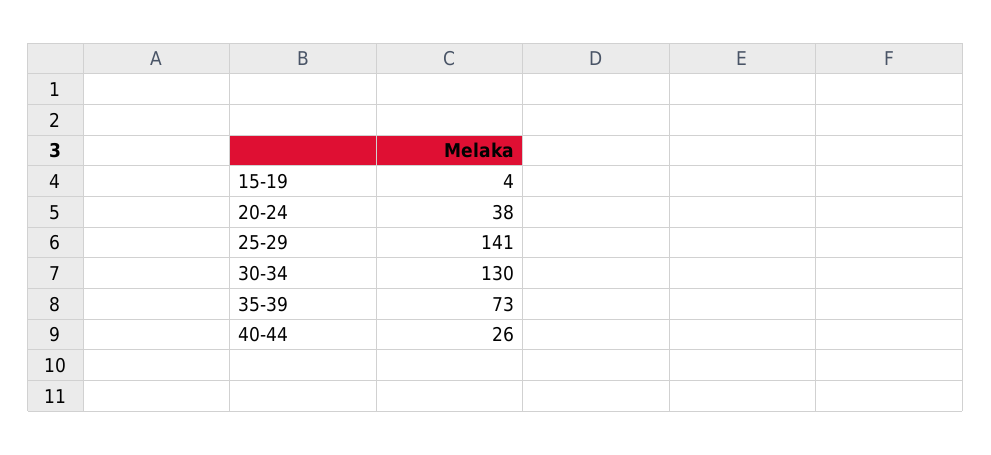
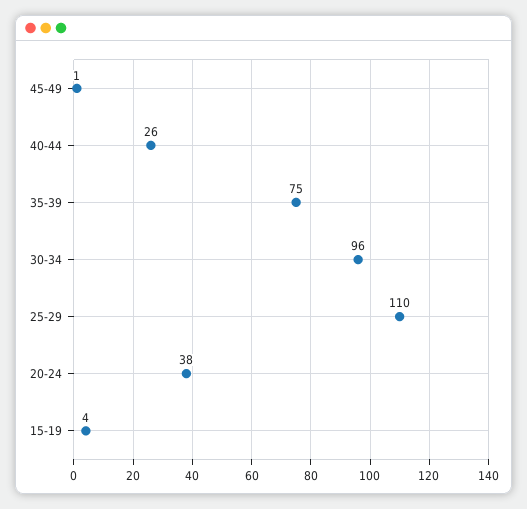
25-29: 141 -> 110
30-34: 130 -> 96
35-39: 73 -> 75
45-49: none -> 1

